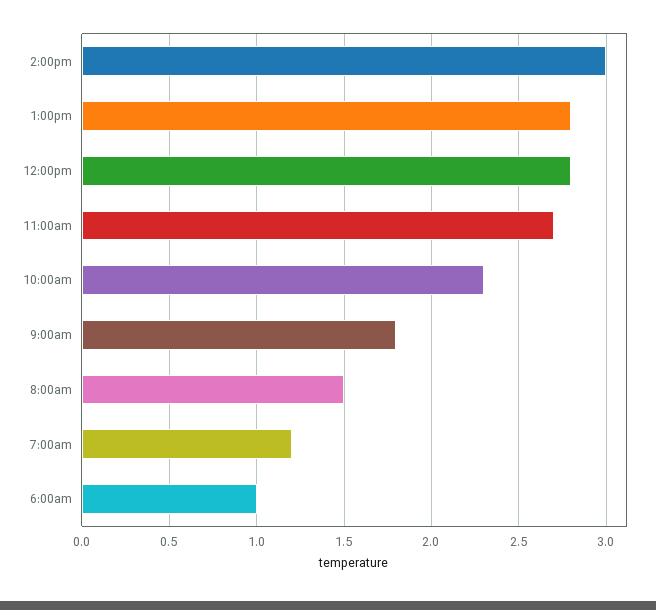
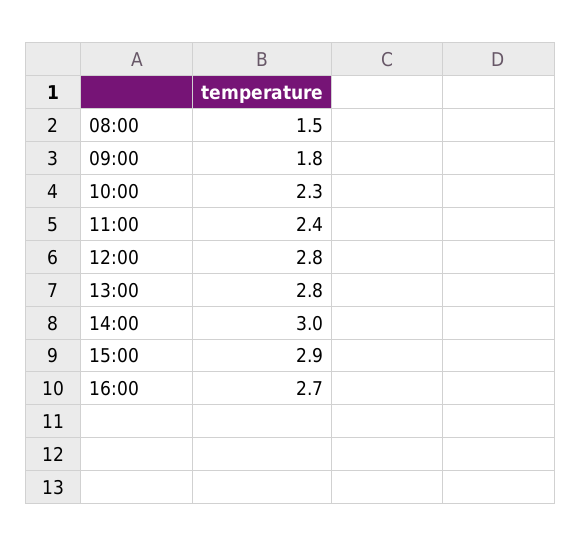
11:00am: 2.7 -> 2.4
7:00am: 1.2 -> none
6:00am: 1 -> none
15:00: none -> 2.9
16:00: none -> 2.7

